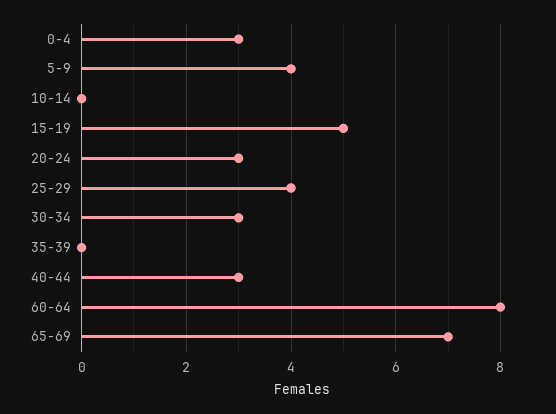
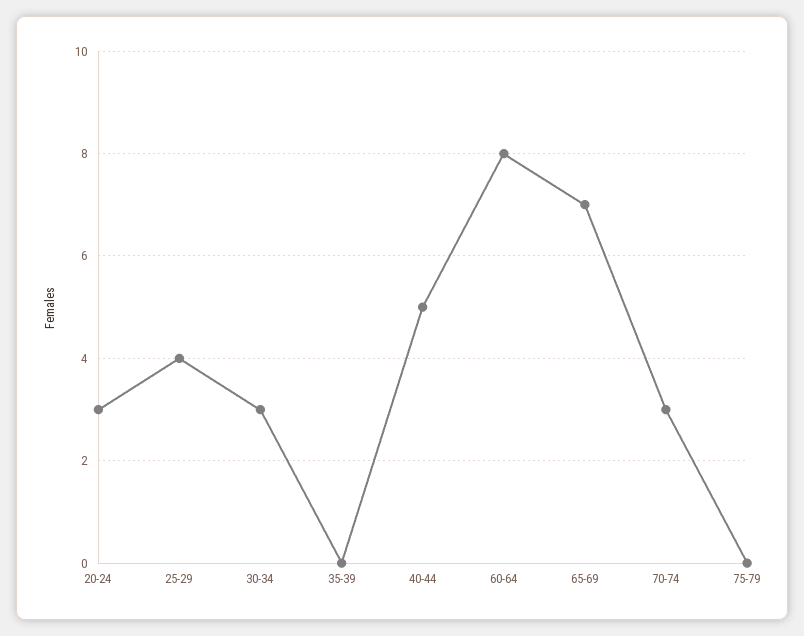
0-4: 3 -> none
5-9: 4 -> none
10-14: 0 -> none
15-19: 5 -> none
40-44: 3 -> 5
70-74: none -> 3
75-79: none -> 0

